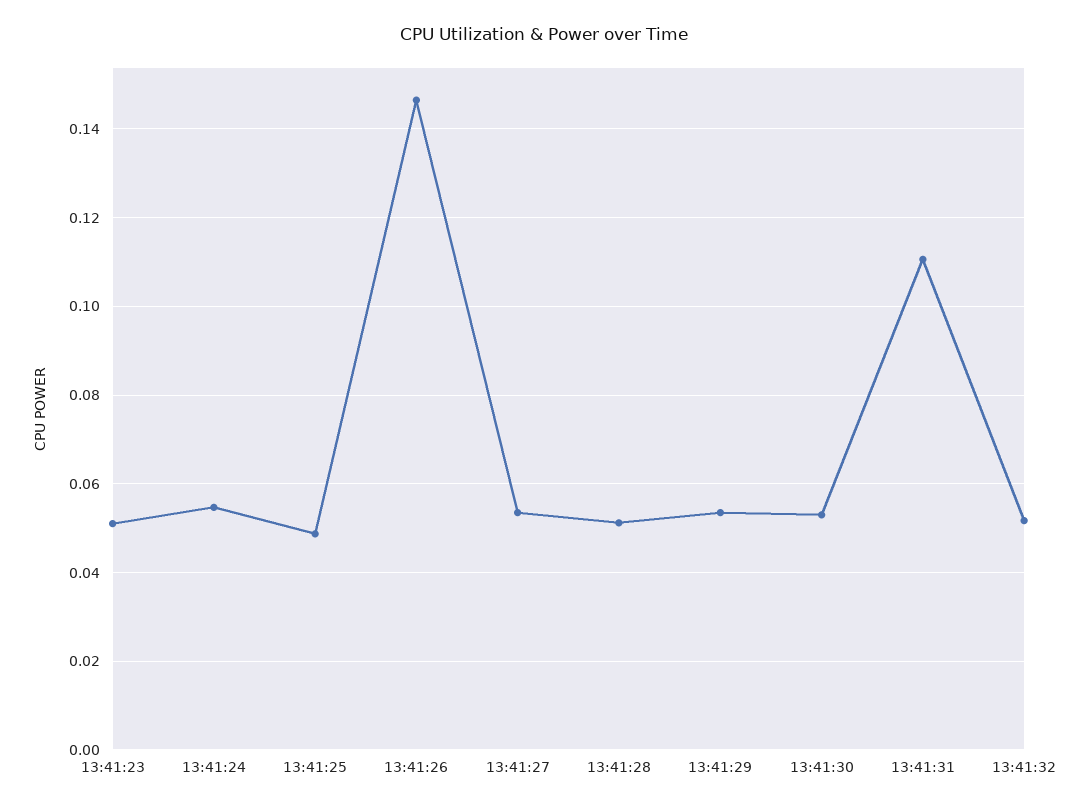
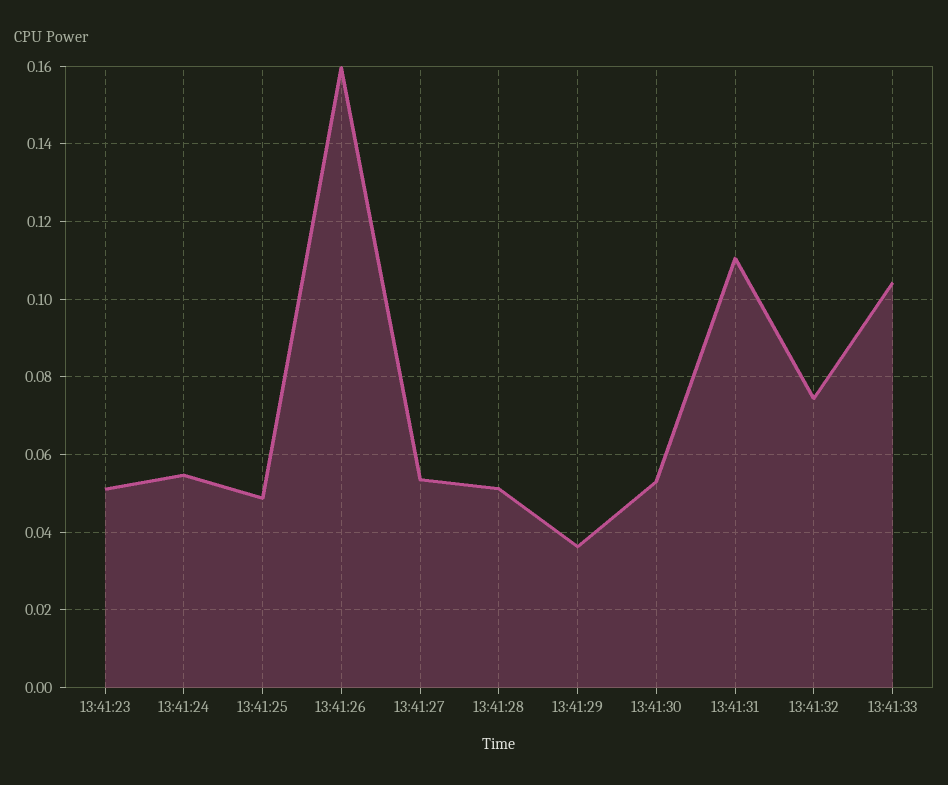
13:41:26: 0.146 -> 0.16
13:41:29: 0.054 -> 0.036
13:41:32: 0.052 -> 0.074
13:41:33: none -> 0.104

